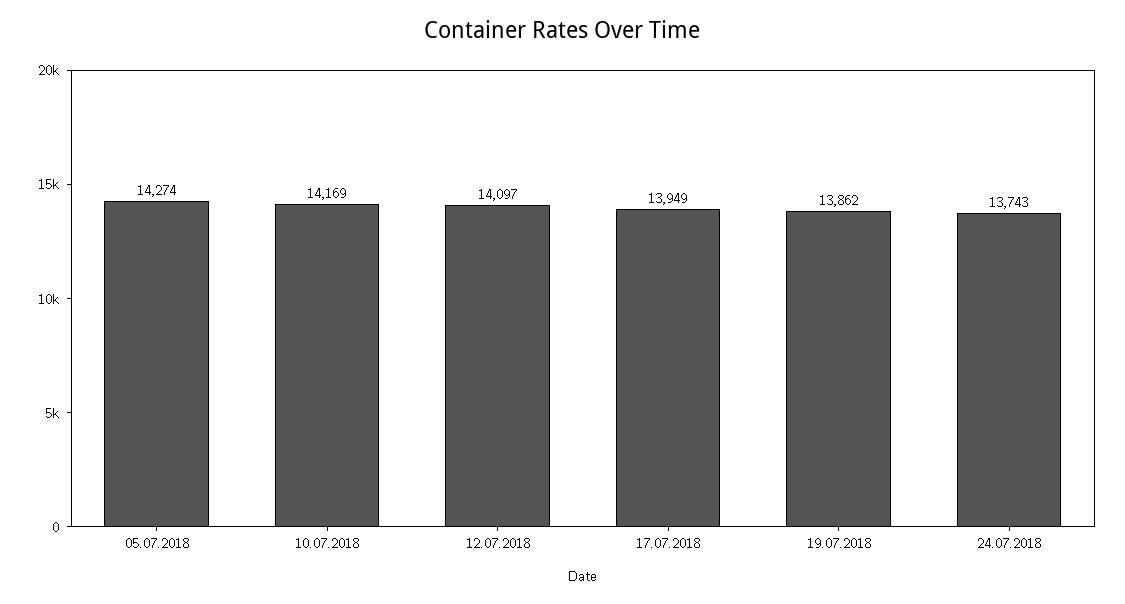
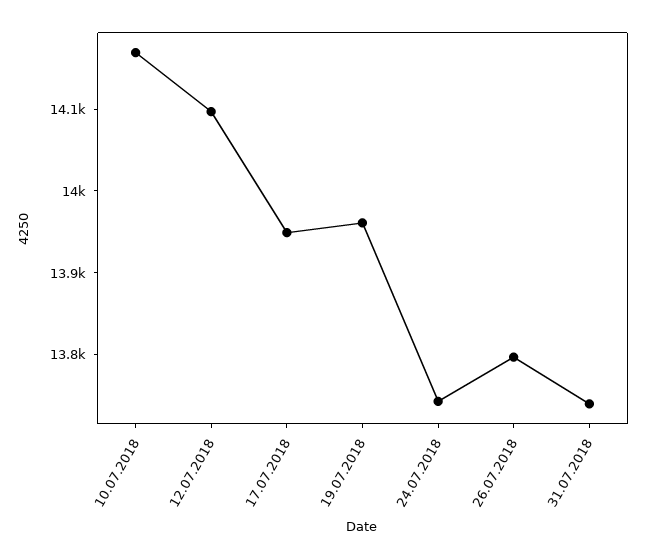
05.07.2018: 14274 -> none
19.07.2018: 13862 -> 13960
26.07.2018: none -> 13800
31.07.2018: none -> 13740

